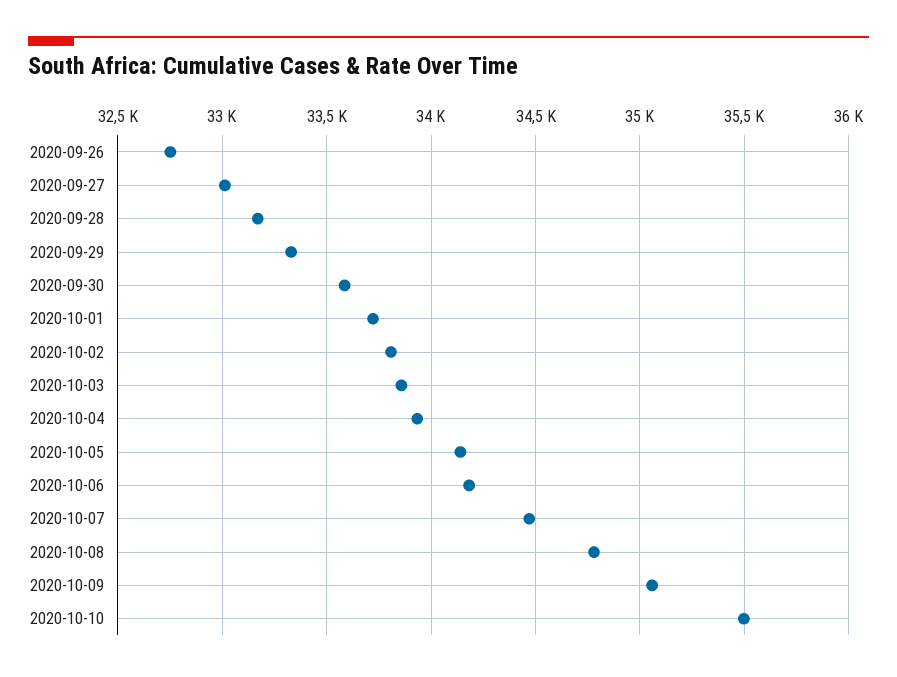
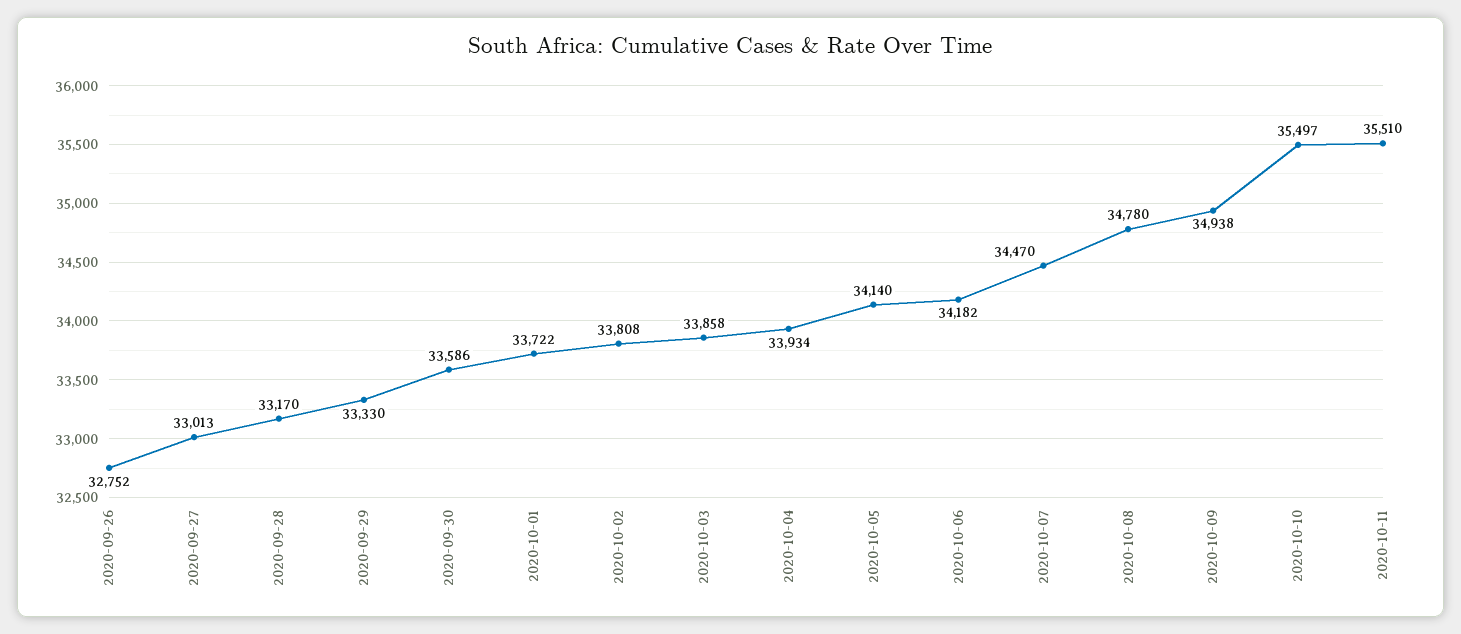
2020-10-09: 35050 -> 34938
2020-10-11: none -> 35510

